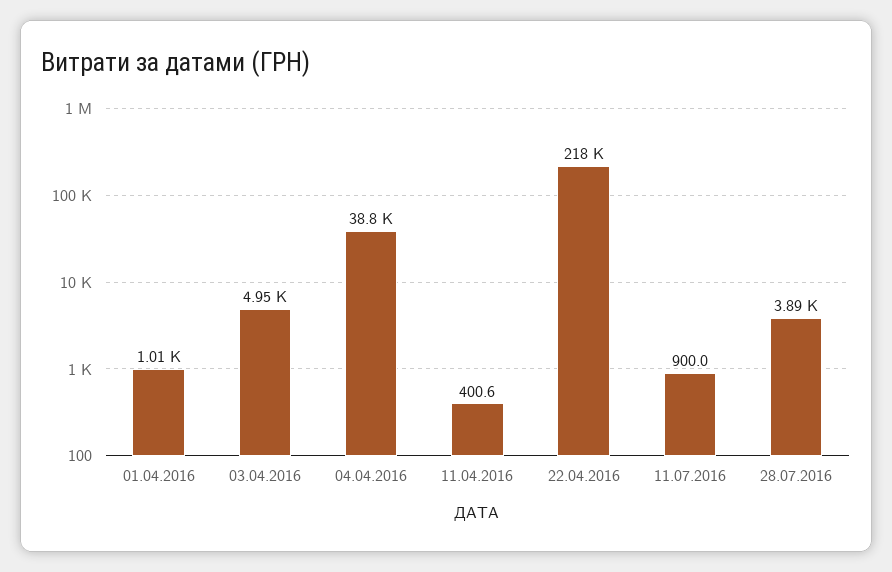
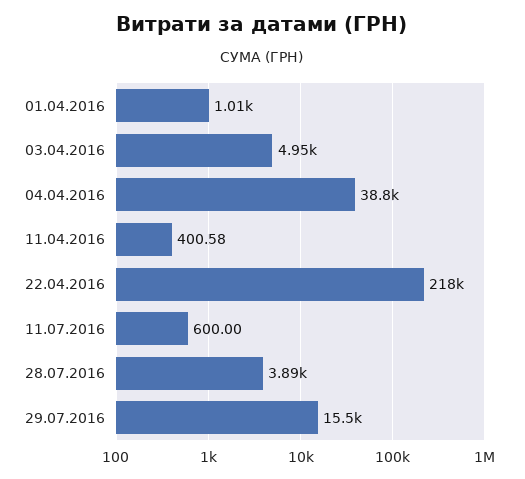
11.07.2016: 900 -> 600
29.07.2016: none -> 15500

